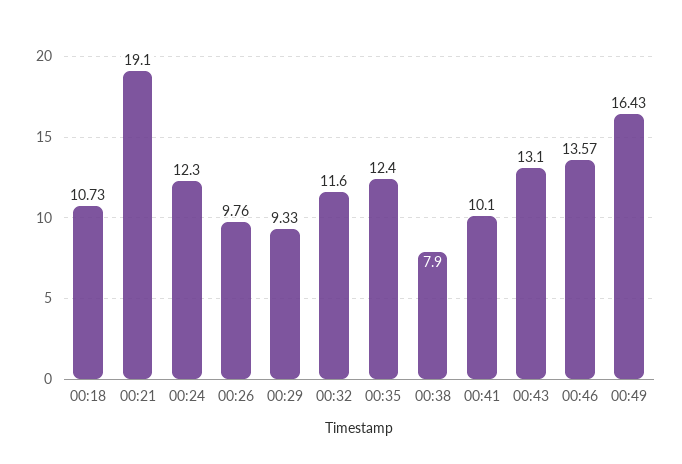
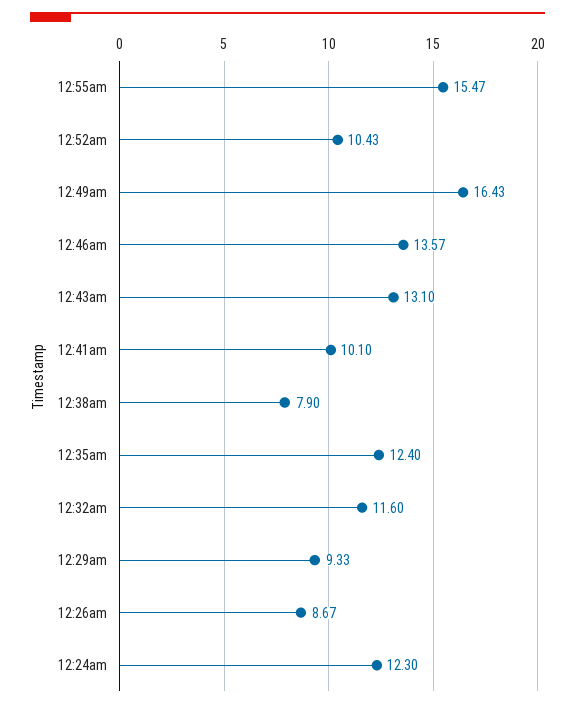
00:18: 10.73 -> none
00:21: 19.1 -> none
00:26: 9.76 -> 8.67
12:55am: none -> 15.47
12:52am: none -> 10.43

